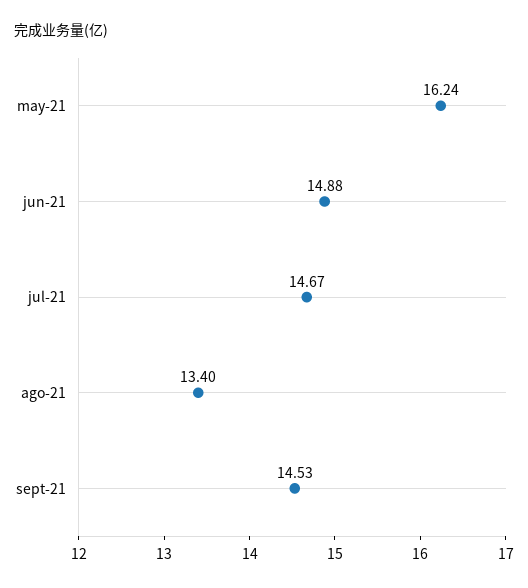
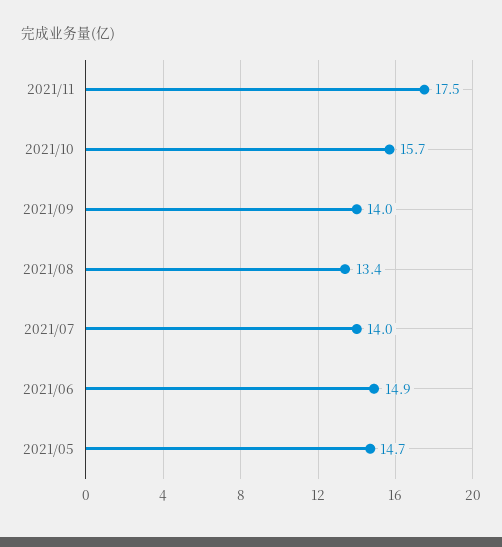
may-21: 16.24 -> 14.7
jul-21: 14.67 -> 14
sept-21: 14.53 -> 14
2021/11: none -> 17.5
2021/10: none -> 15.7

